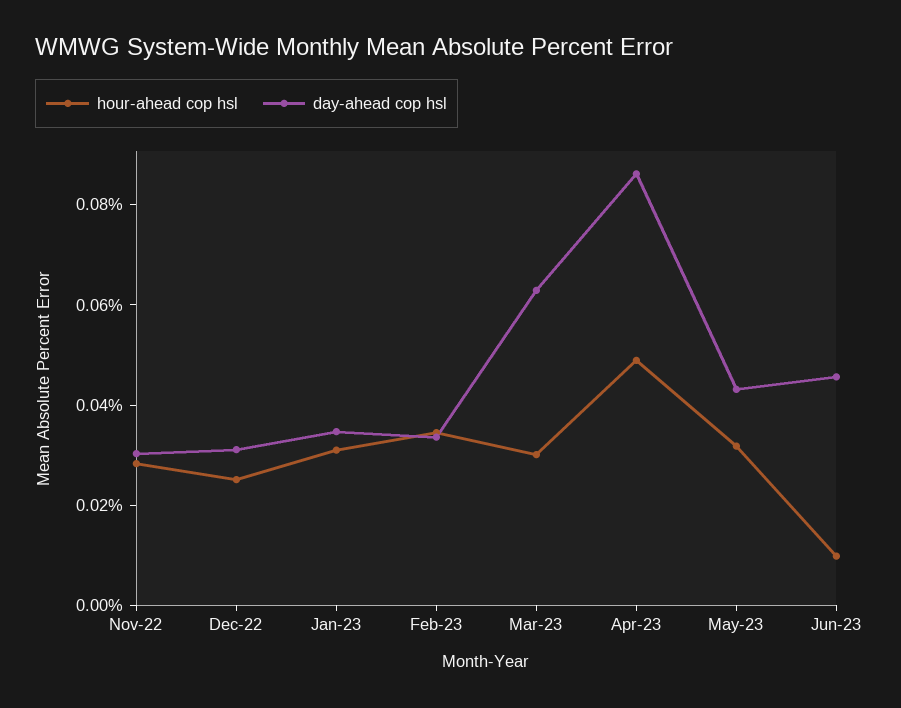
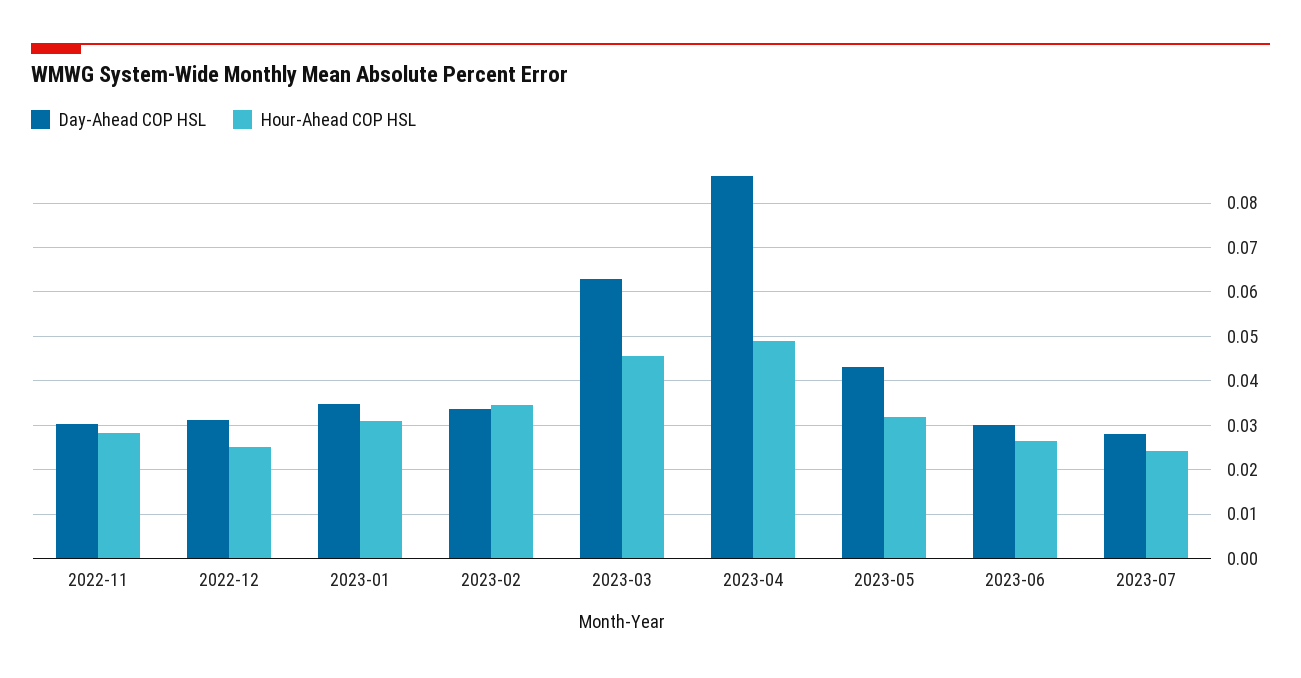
hour-ahead cop hsl, Mar-23: 0.03 -> 0.046
hour-ahead cop hsl, Jun-23: 0.01 -> 0.026
day-ahead cop hsl, Jun-23: 0.045 -> 0.03
day-ahead cop hsl, 2023-07: none -> 0.028
hour-ahead cop hsl, 2023-07: none -> 0.024

